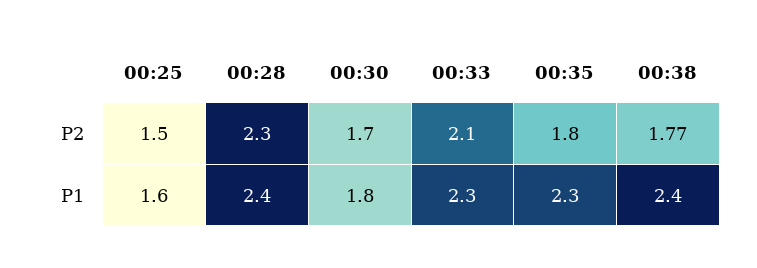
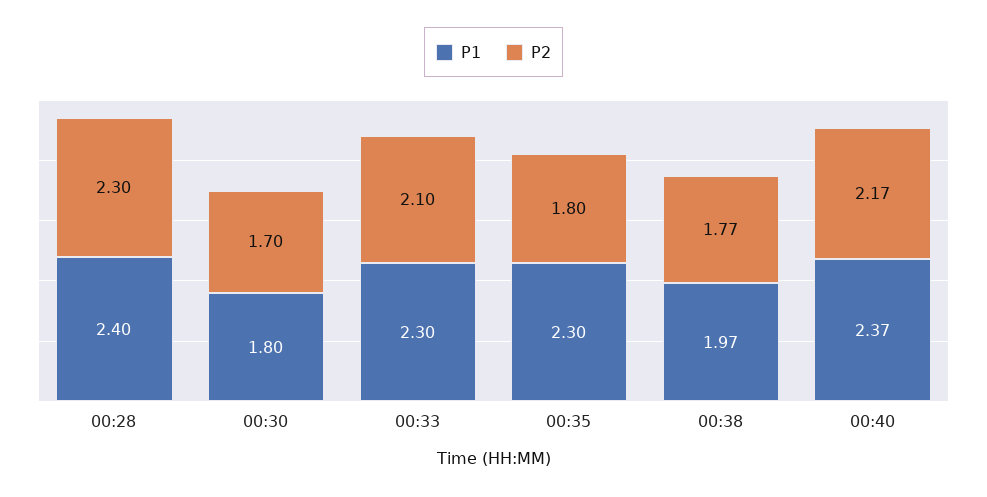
P2, 00:25: 1.5 -> none
P1, 00:25: 1.6 -> none
P1, 00:38: 2.4 -> 1.97
P1, 00:40: none -> 2.37
P2, 00:40: none -> 2.17

